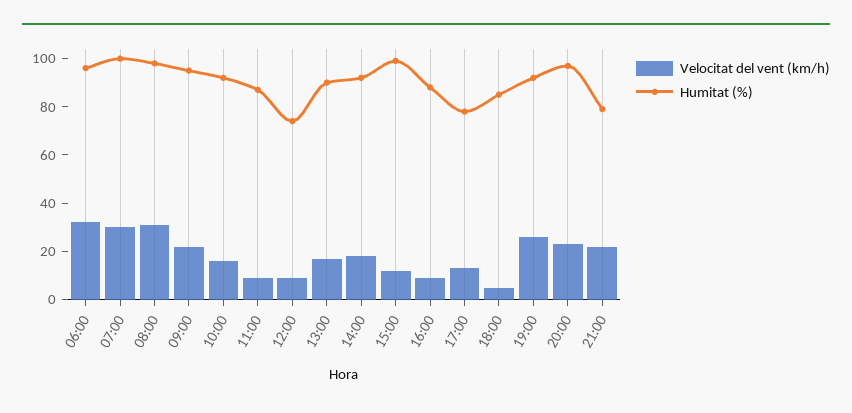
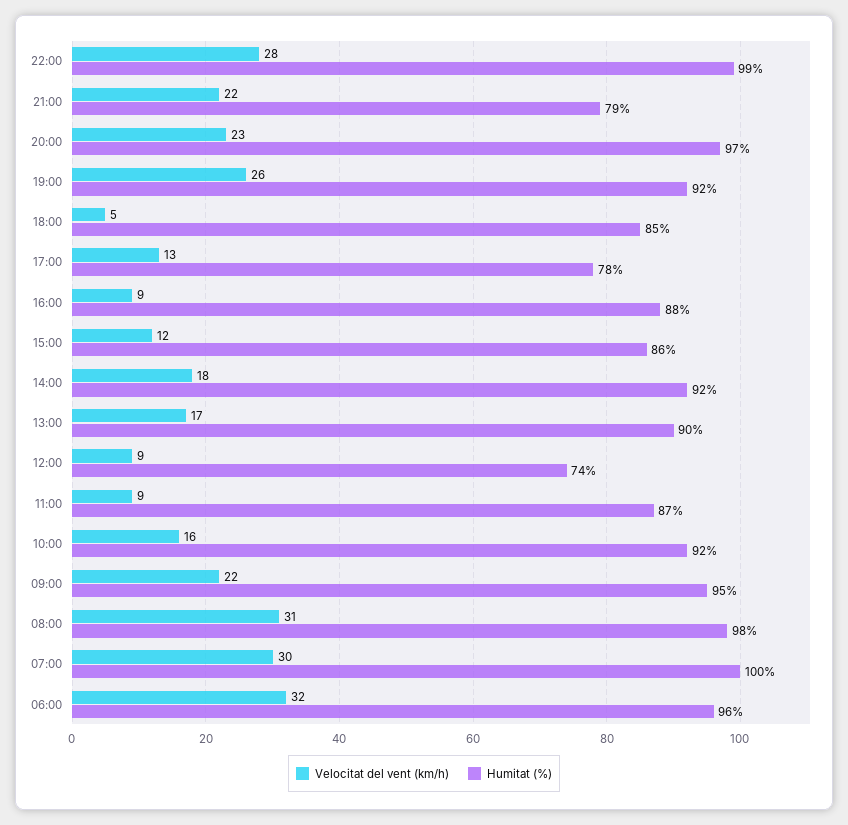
Humitat (%), 15:00: 100 -> 86
Velocitat del vent (km/h), 22:00: none -> 28
Humitat (%), 22:00: none -> 99

